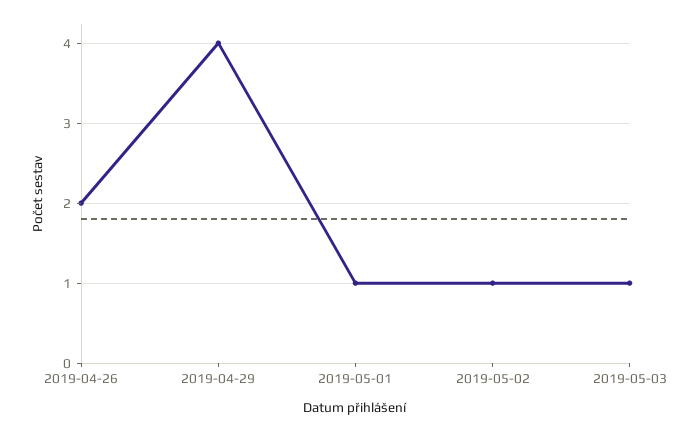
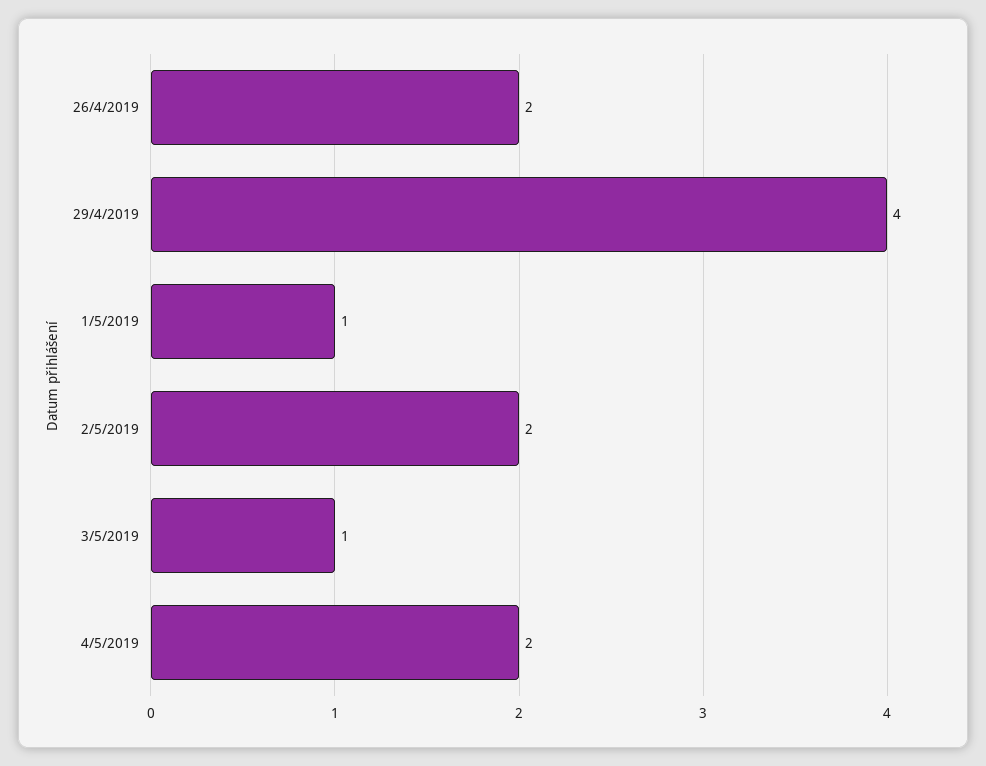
2019-05-02: 1 -> 2
4/5/2019: none -> 2

